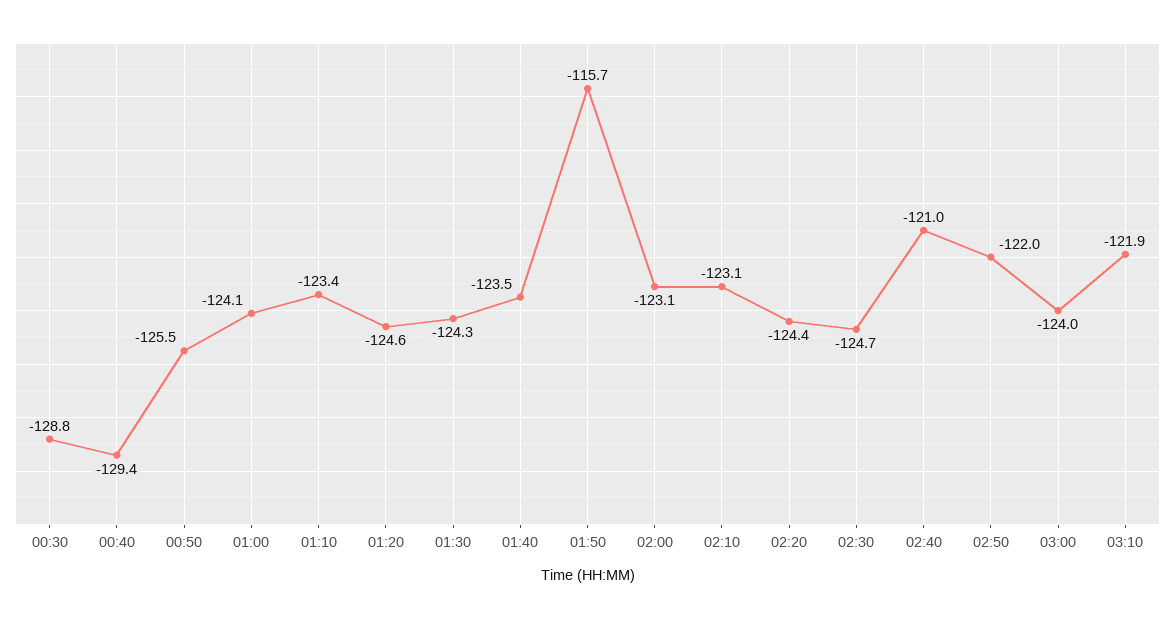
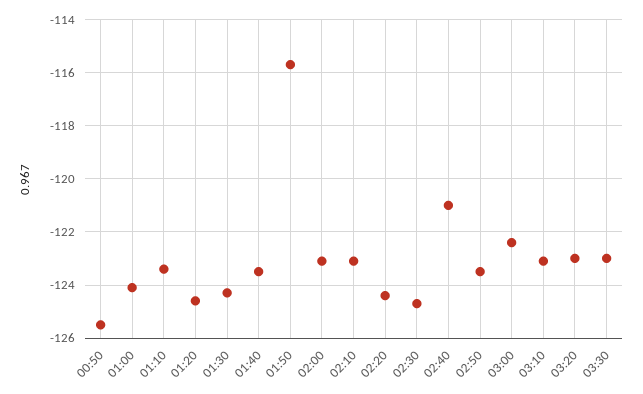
00:30: -128.8 -> none
00:40: -129.4 -> none
02:50: -122 -> -123.5
03:00: -124 -> -122.5
03:10: -121.9 -> -123
03:20: none -> -123
03:30: none -> -123

